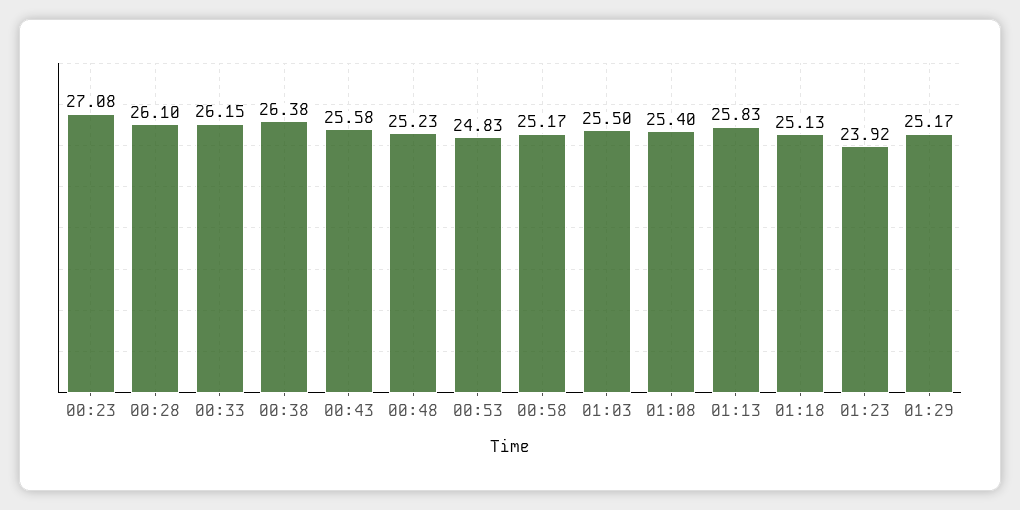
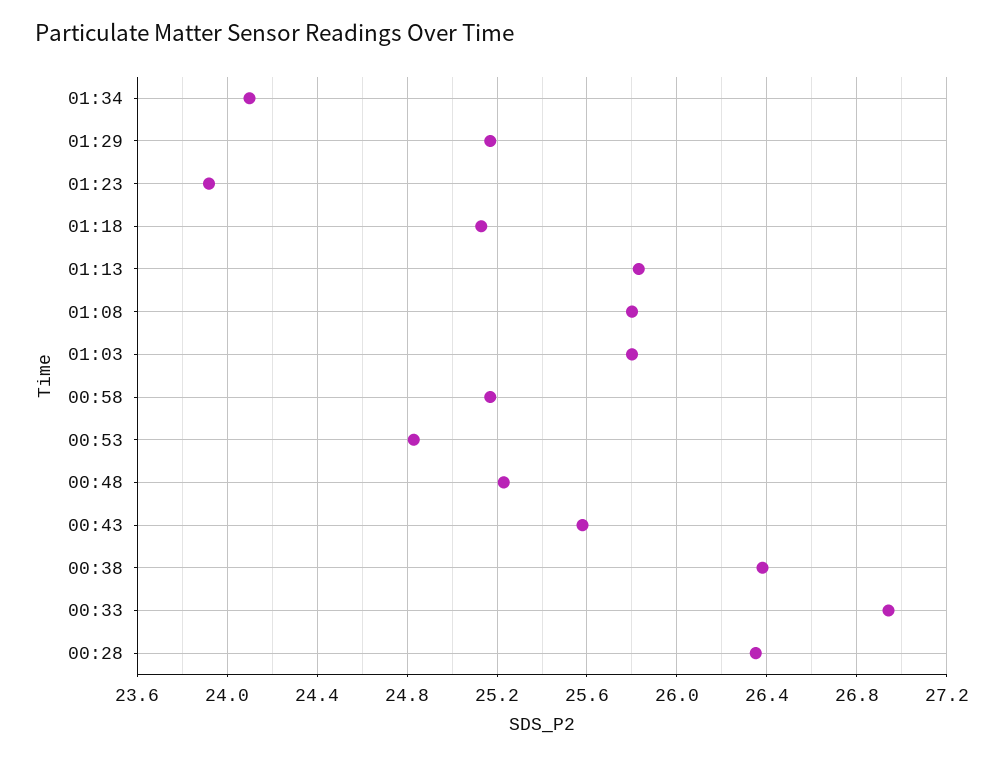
00:23: 27.08 -> none
00:28: 26.1 -> 26.35
00:33: 26.15 -> 26.95
01:03: 25.5 -> 25.8
01:08: 25.4 -> 25.8
01:34: none -> 24.1

